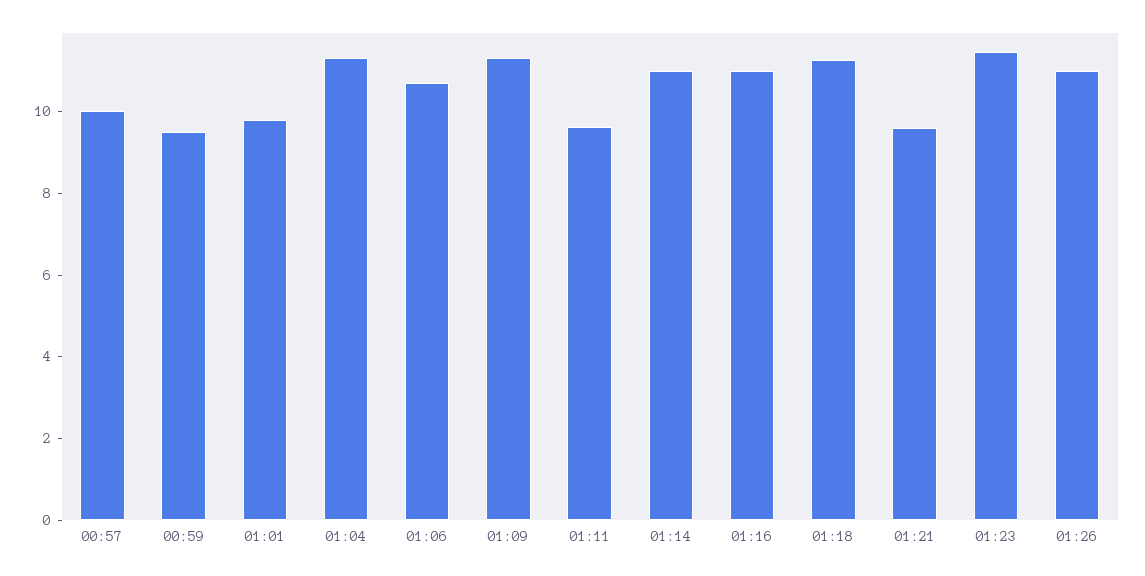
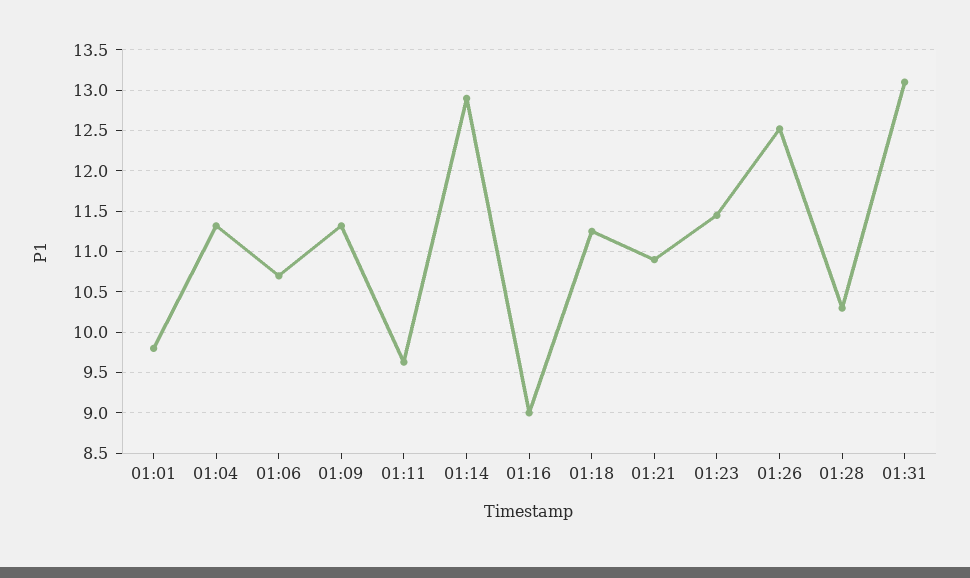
00:57: 10 -> none
00:59: 9.5 -> none
01:14: 11 -> 12.9
01:16: 11 -> 9
01:21: 9.5 -> 10.9
01:26: 11 -> 12.5
01:28: none -> 10.3
01:31: none -> 13.1

